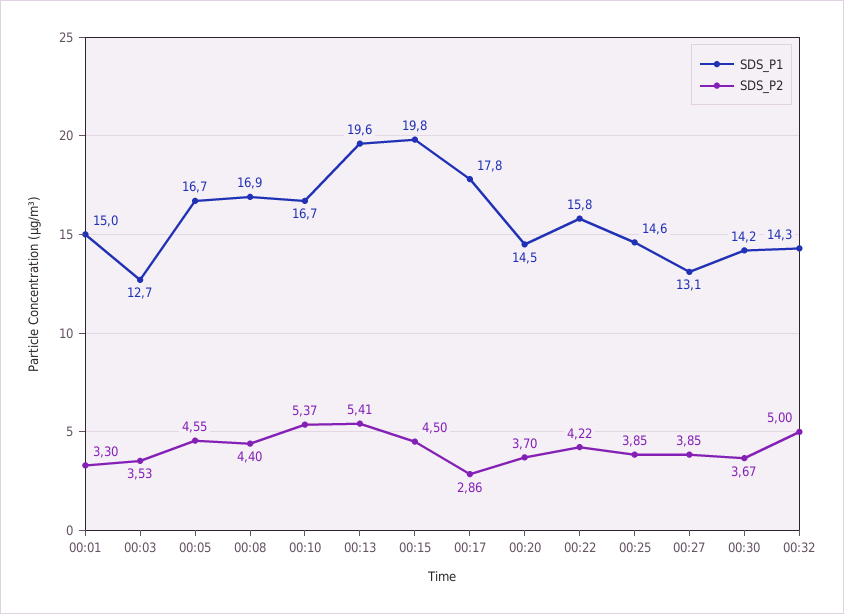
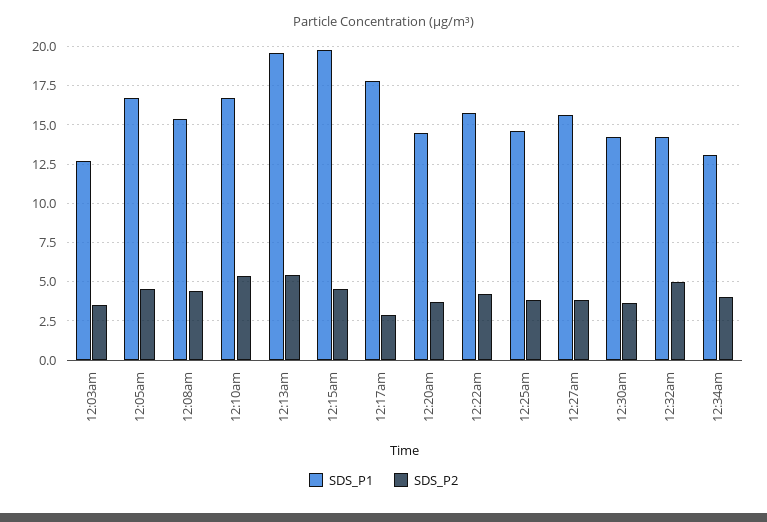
SDS_P1, 00:01: 15 -> none
SDS_P2, 00:01: 3.3 -> none
SDS_P1, 00:08: 16.9 -> 15.5
SDS_P1, 00:27: 13.1 -> 15.5
SDS_P1, 12:34am: none -> 13
SDS_P2, 12:34am: none -> 4

